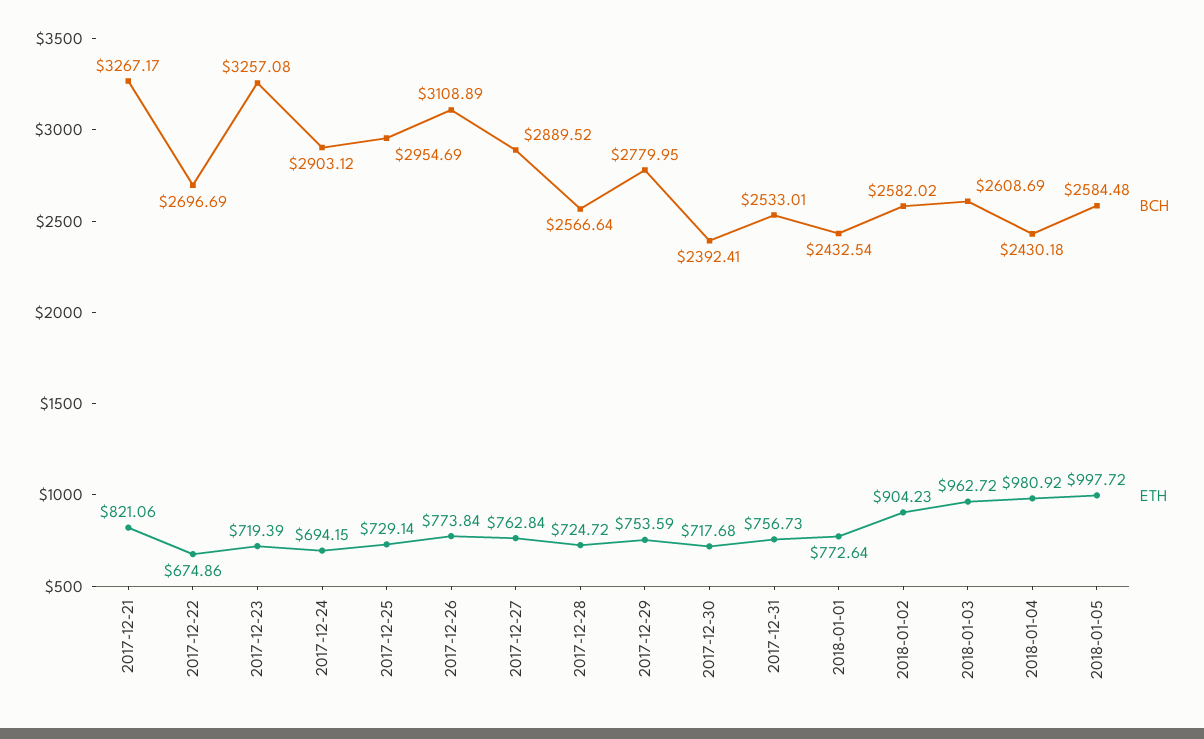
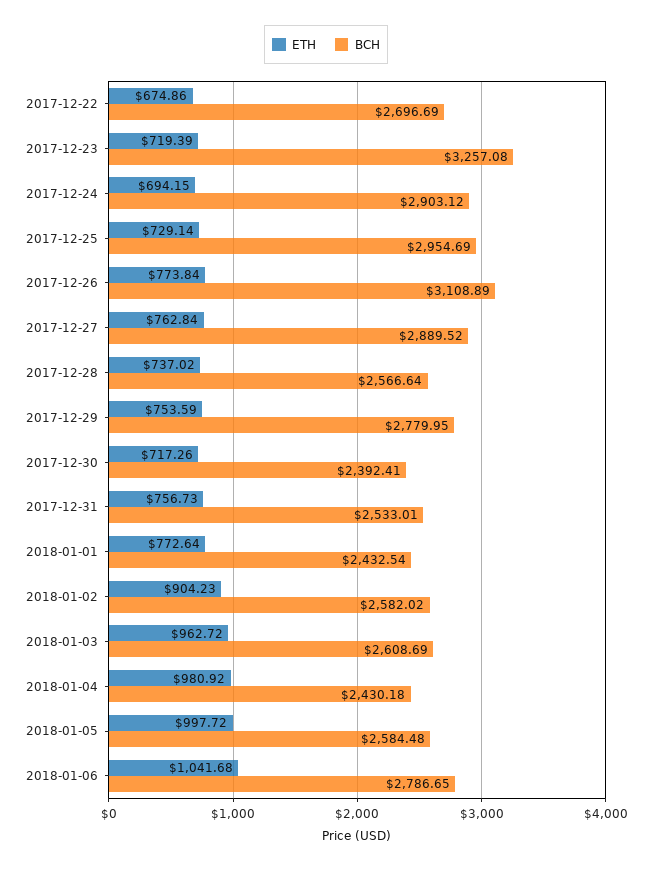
BCH, 2017-12-21: 3267.17 -> none
ETH, 2017-12-21: 821.06 -> none
ETH, 2017-12-28: 724.72 -> 737.02
ETH, 2017-12-30: 717.68 -> 717.26
ETH, 2018-01-06: none -> 1041.68
BCH, 2018-01-06: none -> 2786.65

